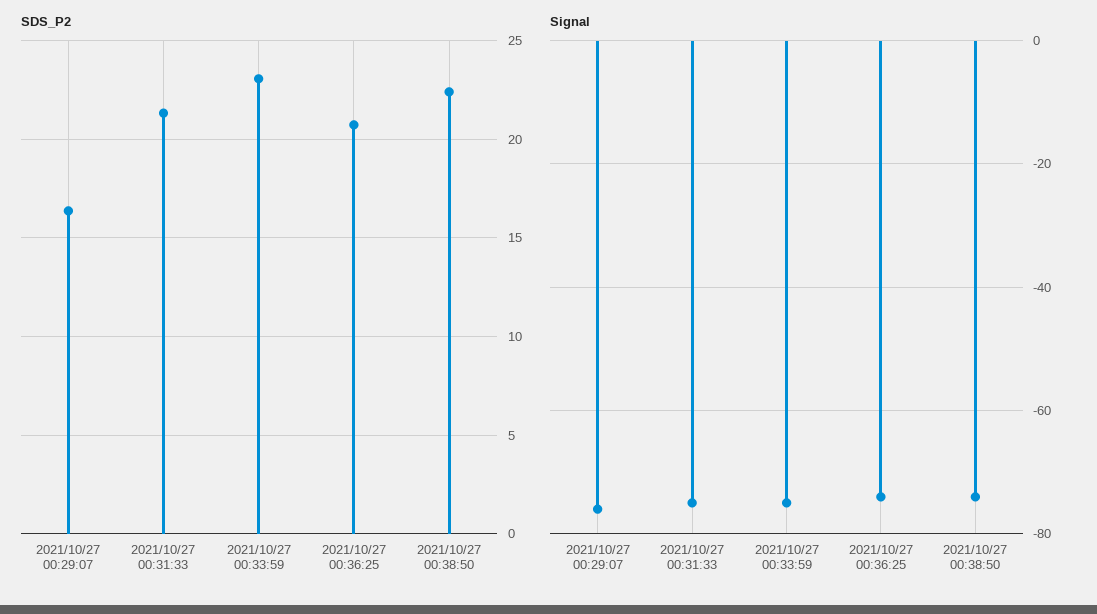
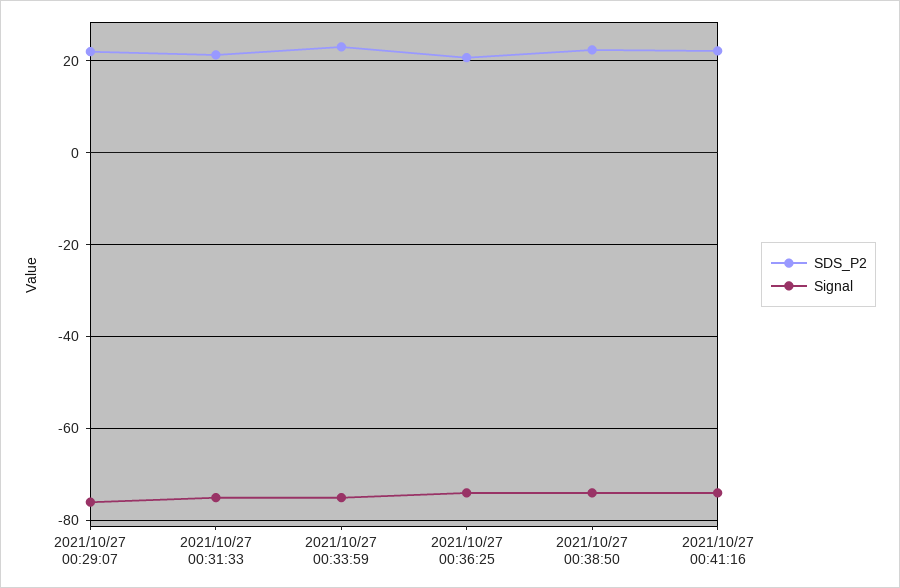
SDS_P2, 2021/10/27 00:29:07: 16.5 -> 22
SDS_P2, 2021/10/27 00:41:16: none -> 22
Signal, 2021/10/27 00:41:16: none -> -74

